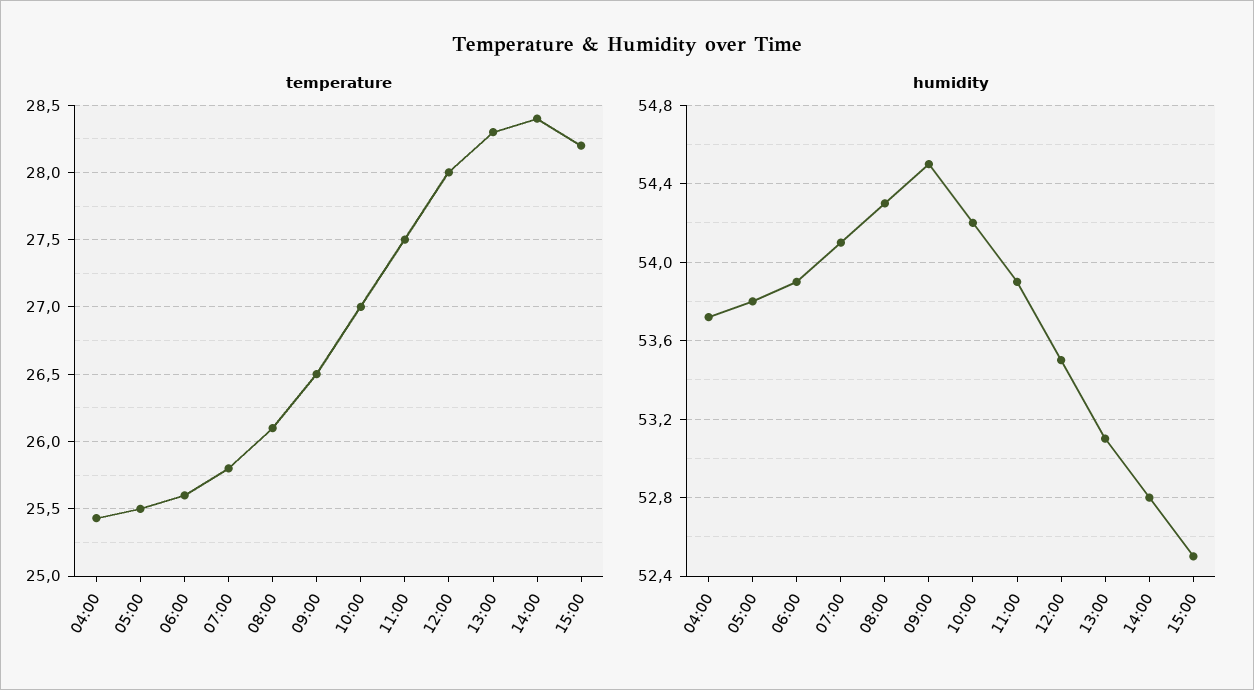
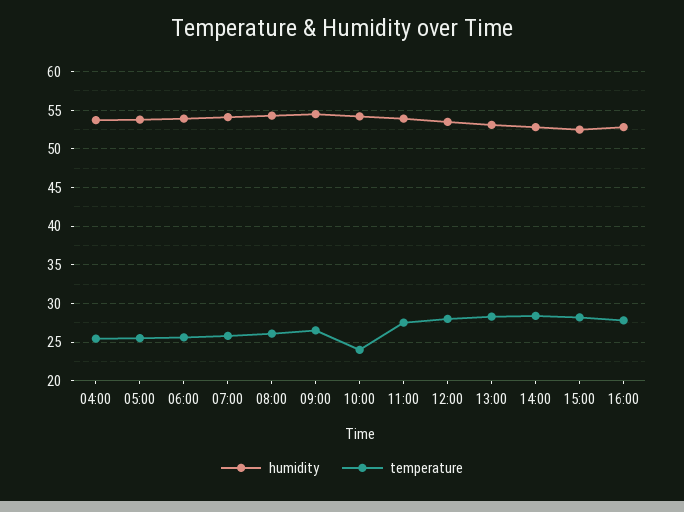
temperature, 10:00: 27 -> 24
humidity, 16:00: none -> 53
temperature, 16:00: none -> 28

